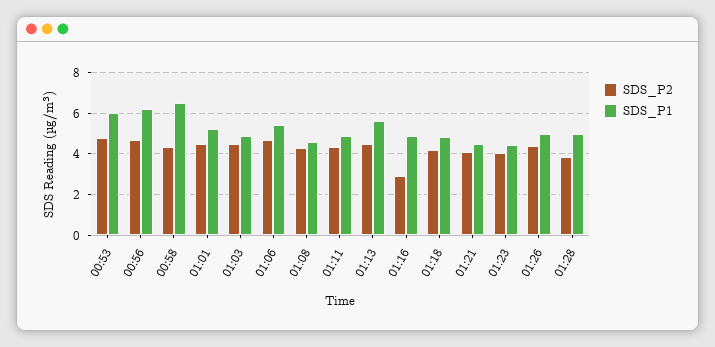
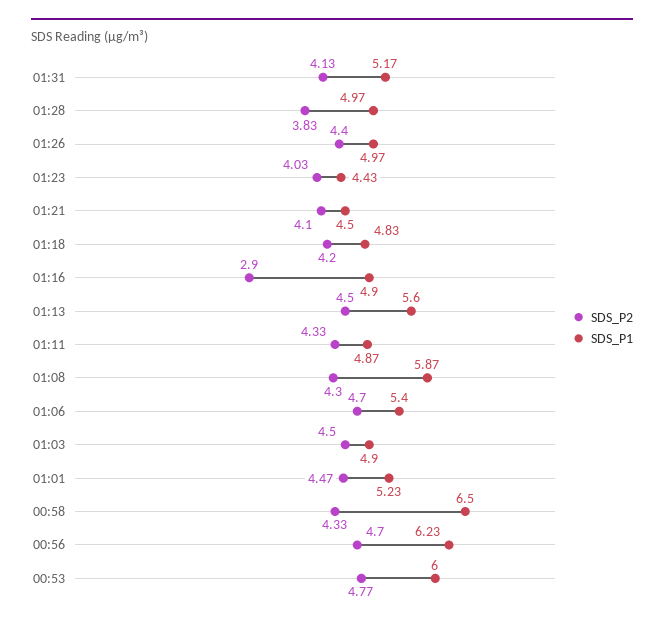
SDS_P1, 01:08: 4.5 -> 5.87
SDS_P2, 01:31: none -> 4.13
SDS_P1, 01:31: none -> 5.17

